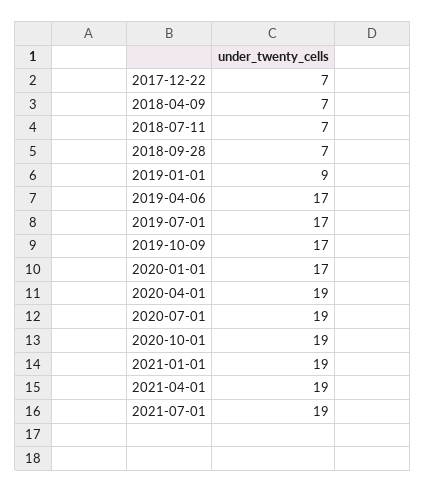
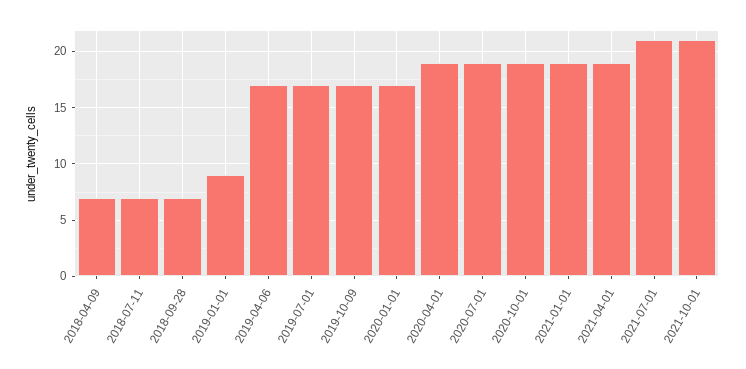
2017-12-22: 7 -> none
2021-07-01: 19 -> 21
2021-10-01: none -> 21

